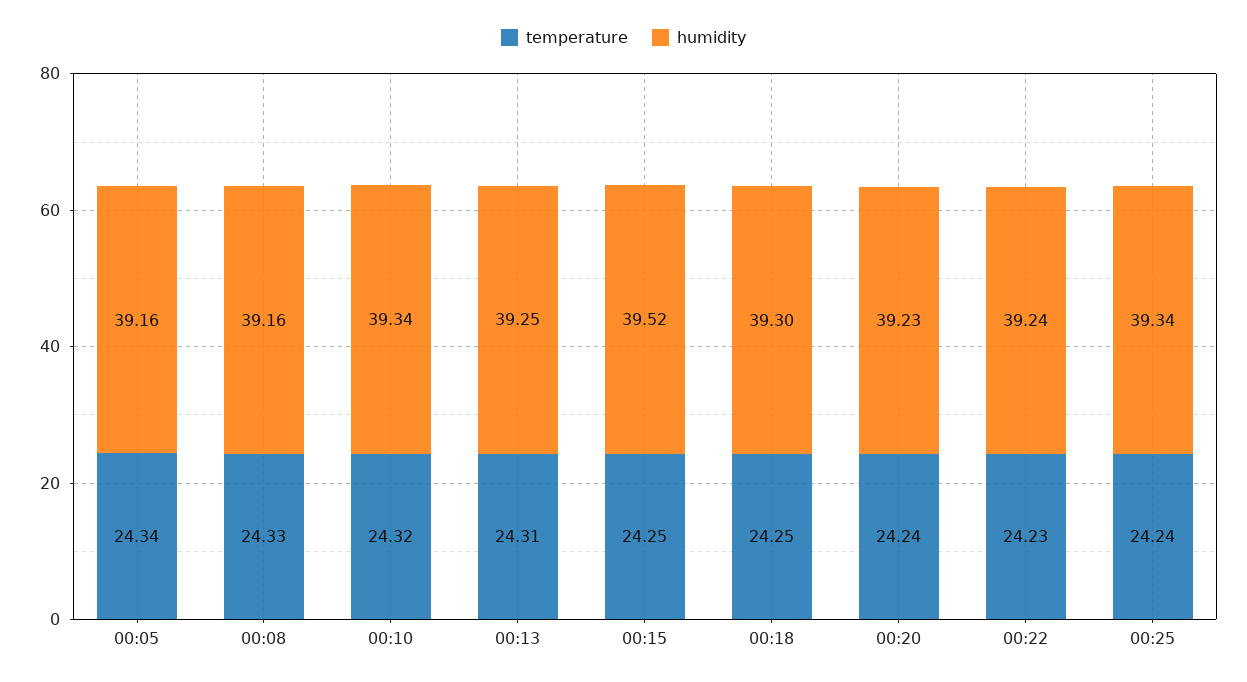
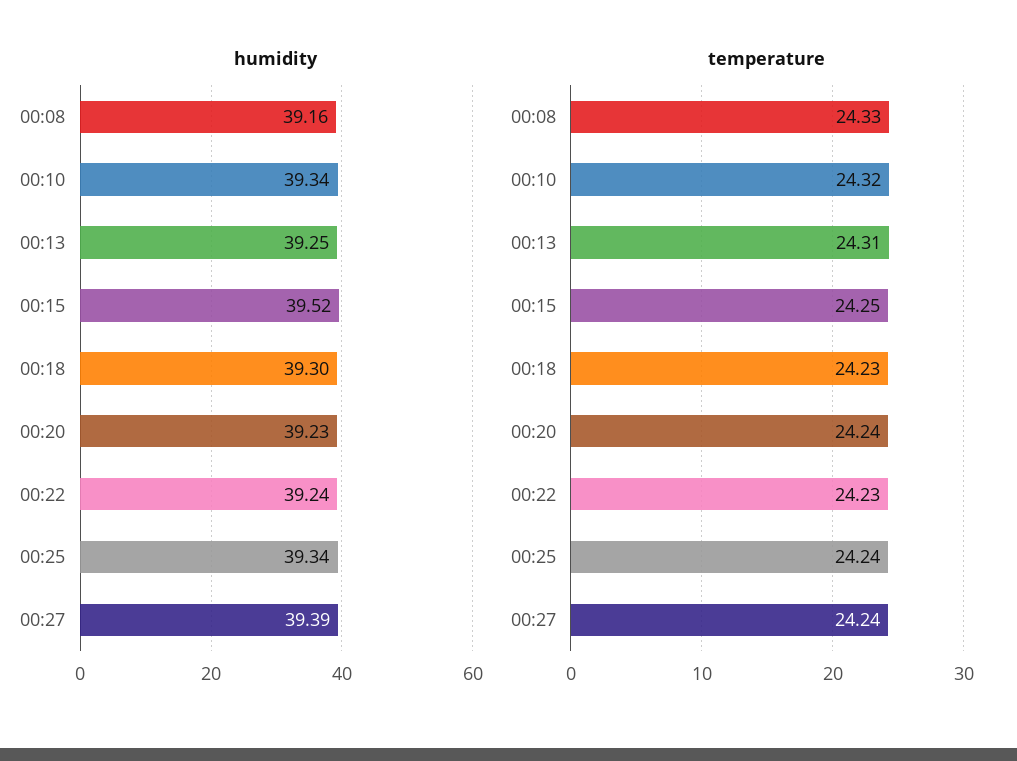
temperature, 00:05: 24.34 -> none
humidity, 00:05: 39.16 -> none
temperature, 00:18: 24.25 -> 24.23
humidity, 00:27: none -> 39.39
temperature, 00:27: none -> 24.24

